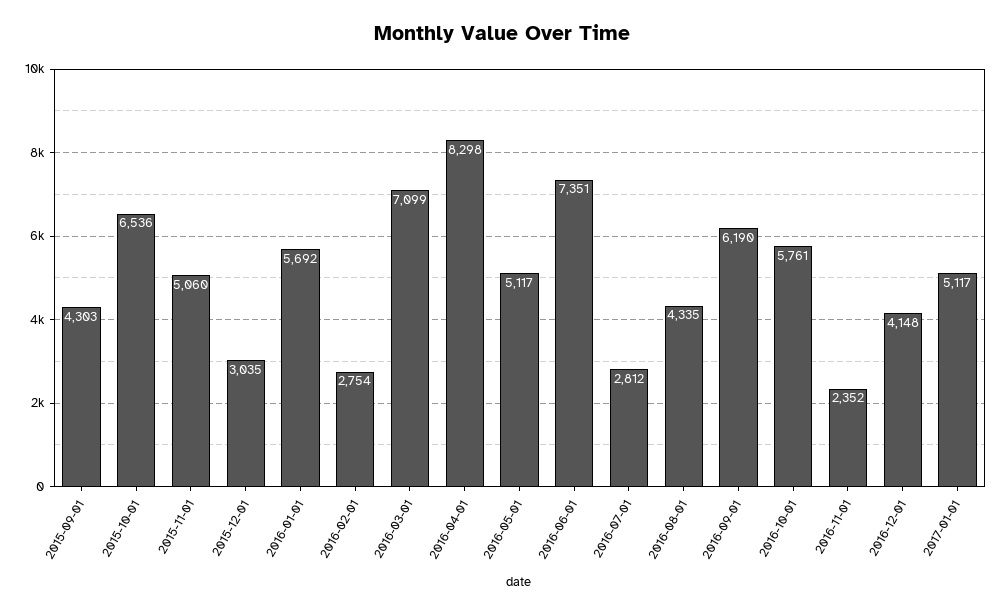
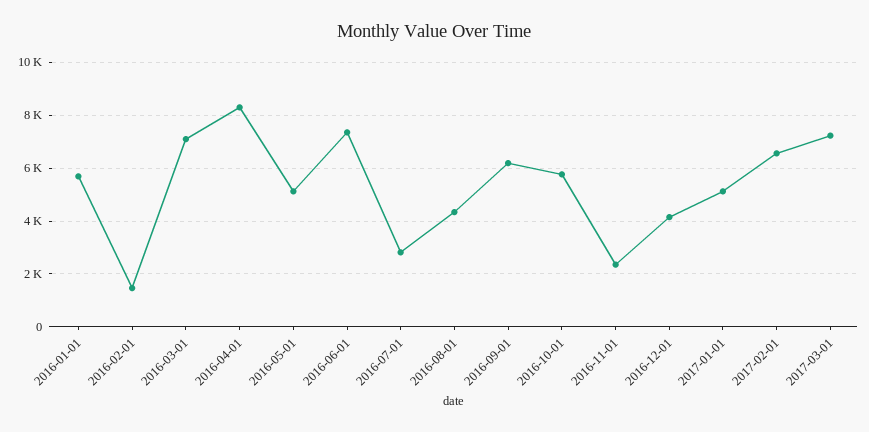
2015-09-01: 4303 -> none
2015-10-01: 6536 -> none
2015-11-01: 5060 -> none
2015-12-01: 3035 -> none
2016-02-01: 2754 -> 1500
2017-02-01: none -> 6500
2017-03-01: none -> 7250

